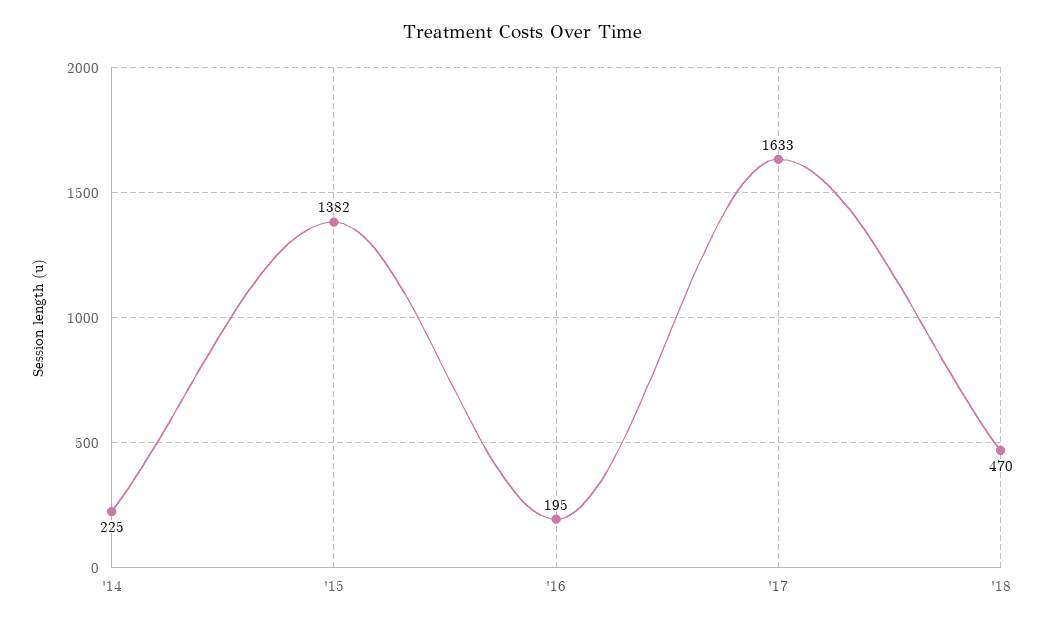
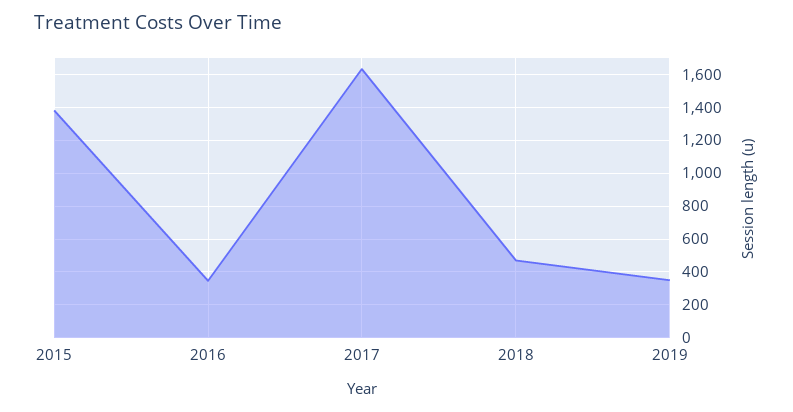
'14: 225 -> none
'16: 195 -> 350
2019: none -> 350

